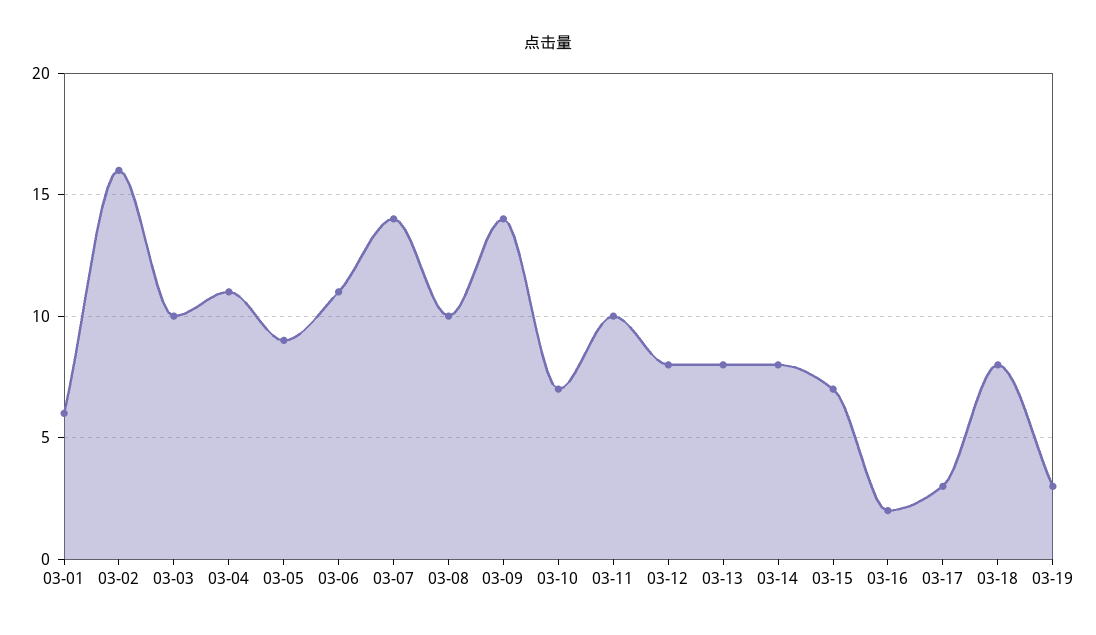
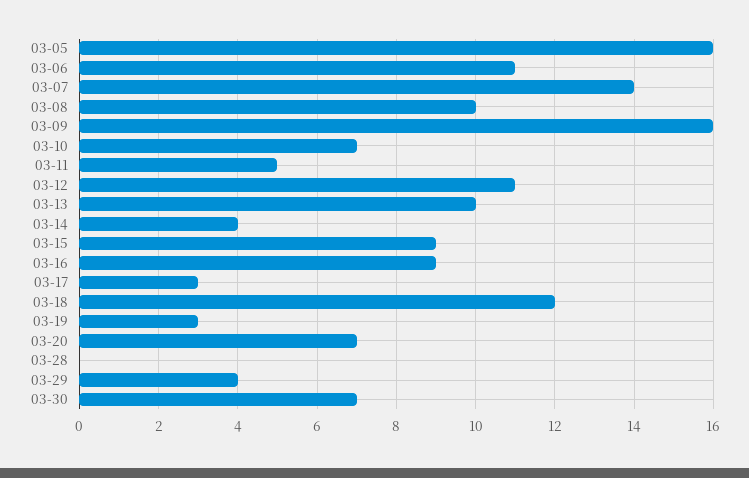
03-01: 6 -> none
03-02: 16 -> none
03-03: 10 -> none
03-04: 11 -> none
03-05: 9 -> 16
03-09: 14 -> 16
03-11: 10 -> 5
03-12: 8 -> 11
03-13: 8 -> 10
03-14: 8 -> 4
03-15: 7 -> 9
03-16: 2 -> 9
03-18: 8 -> 12
03-20: none -> 7
03-28: none -> 0
03-29: none -> 4
03-30: none -> 7

